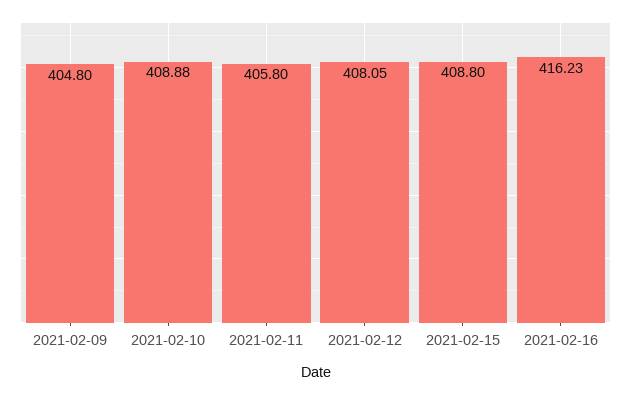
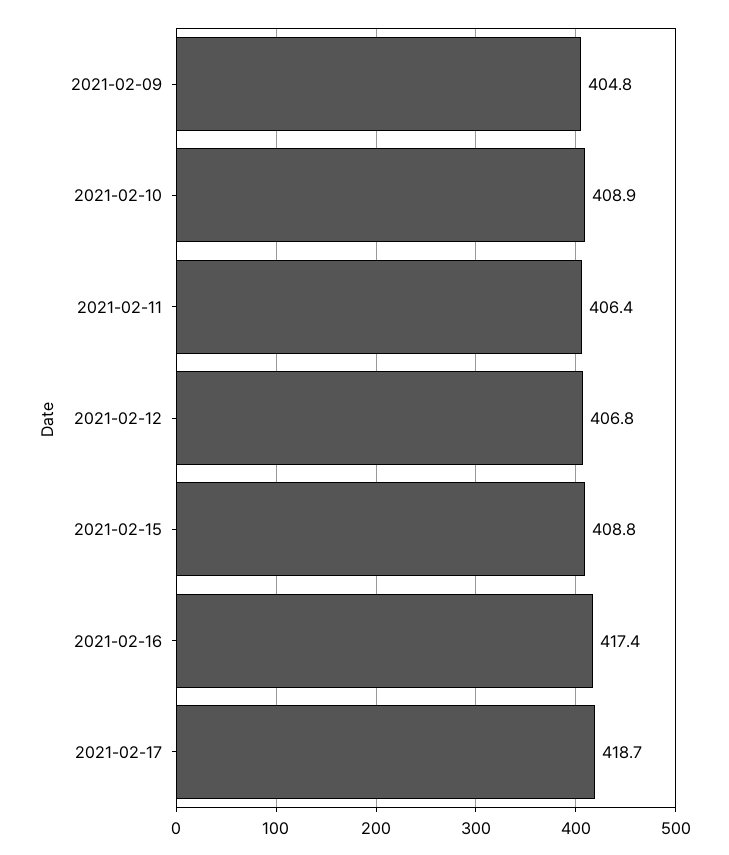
2021-02-11: 405.8 -> 406.4
2021-02-12: 408.05 -> 406.8
2021-02-16: 416.23 -> 417.4
2021-02-17: none -> 418.7

